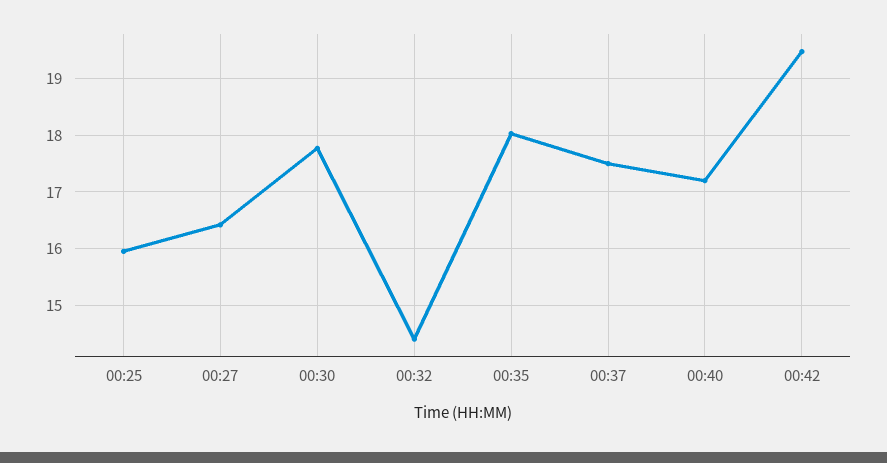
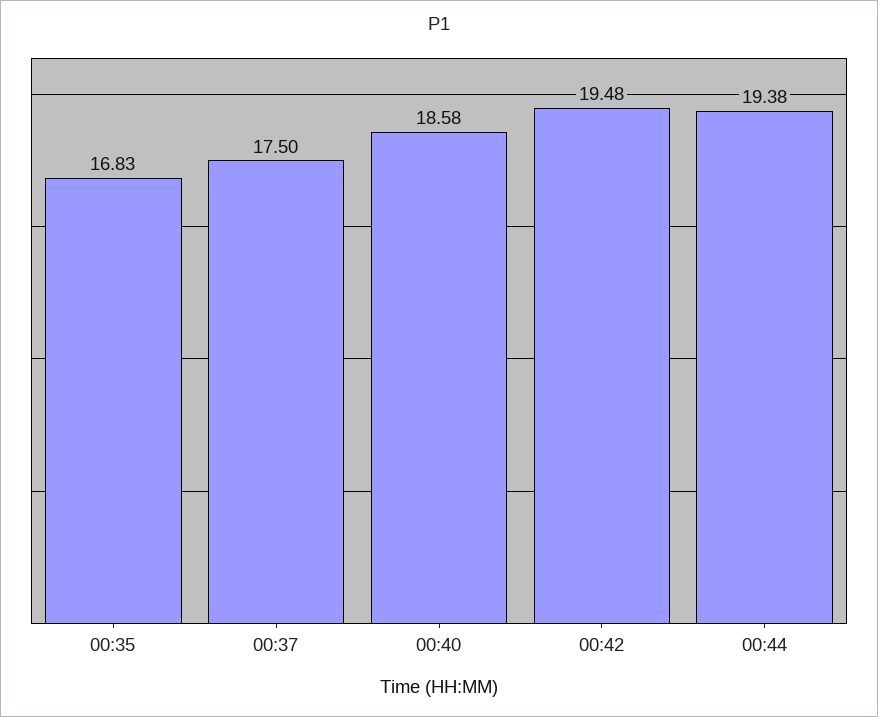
00:25: 16 -> none
00:27: 16.4 -> none
00:30: 17.8 -> none
00:32: 14.4 -> none
00:35: 18 -> 16.83
00:40: 17.2 -> 18.58
00:44: none -> 19.38

